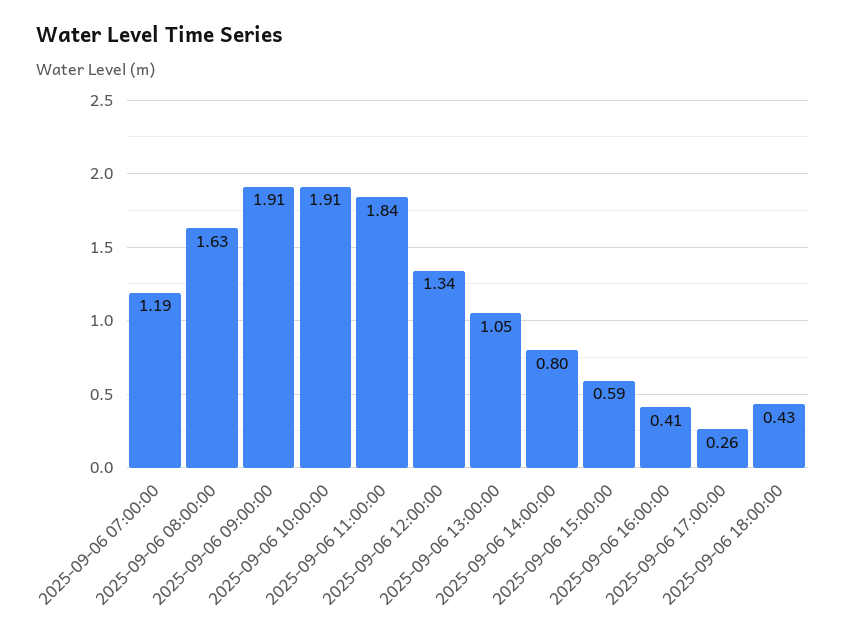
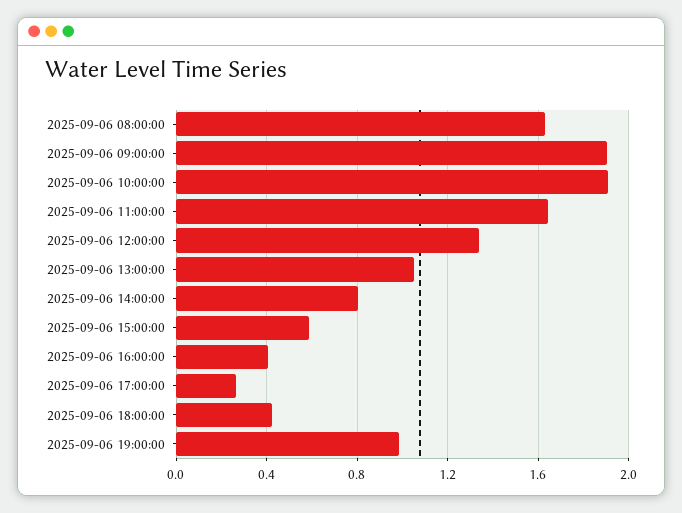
2025-09-06 07:00:00: 1.19 -> none
2025-09-06 11:00:00: 1.84 -> 1.65
2025-09-06 19:00:00: none -> 1

